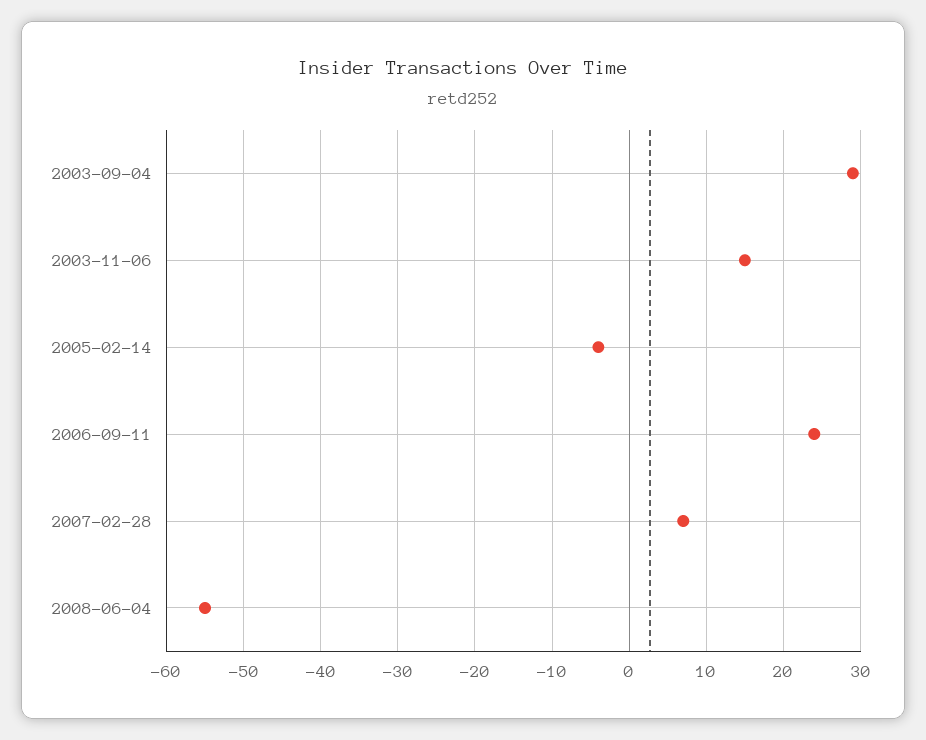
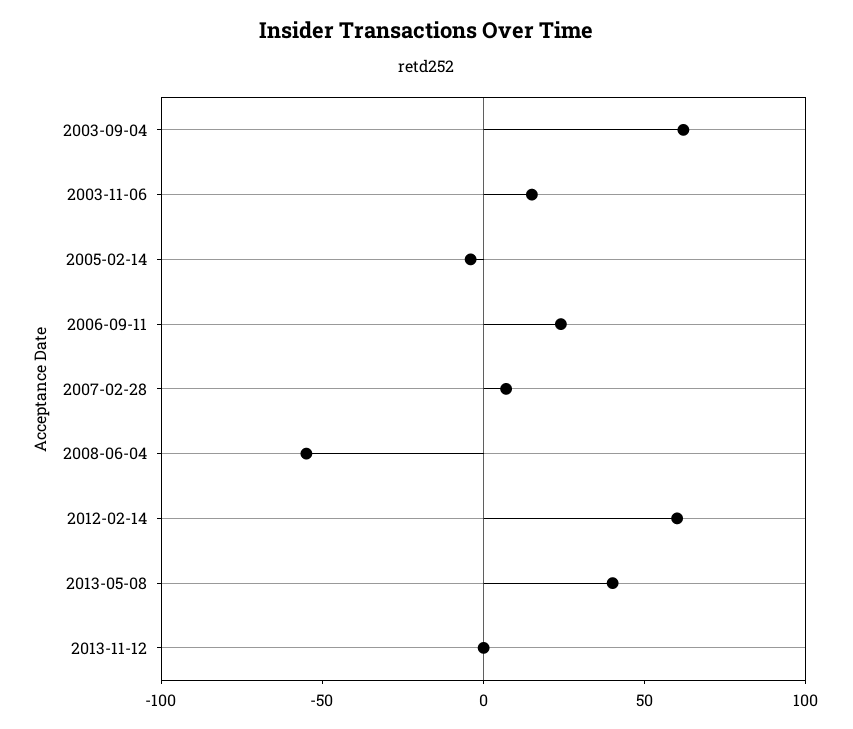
2003-09-04: 29 -> 60
2012-02-14: none -> 60
2013-05-08: none -> 40
2013-11-12: none -> 0

